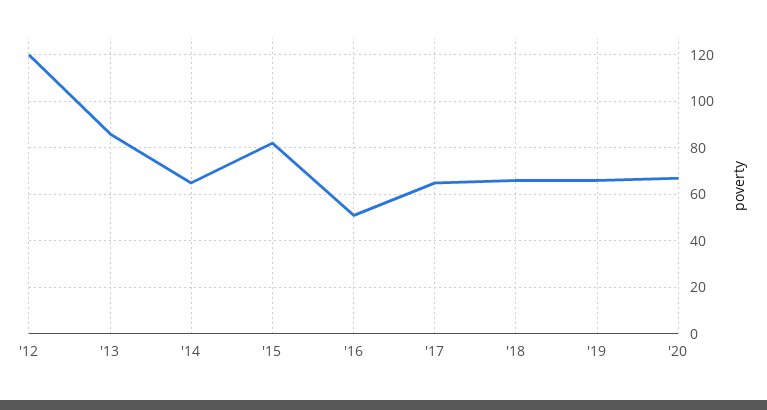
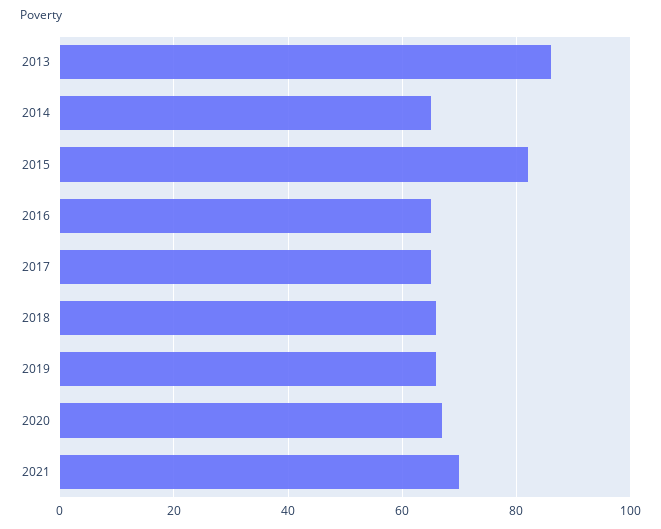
'12: 120 -> none
'16: 50 -> 65
2021: none -> 70

